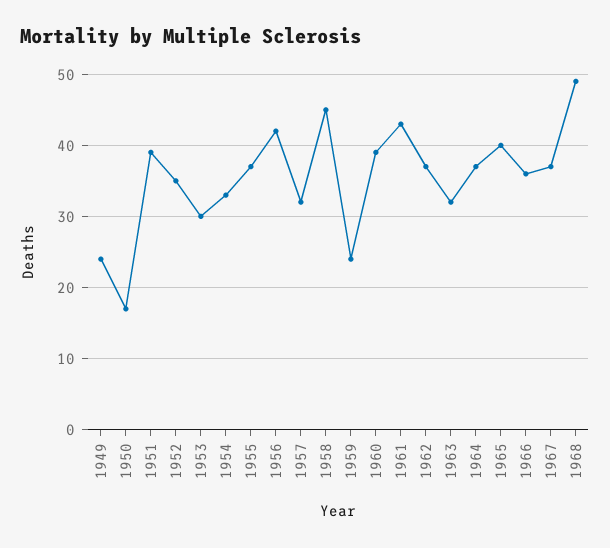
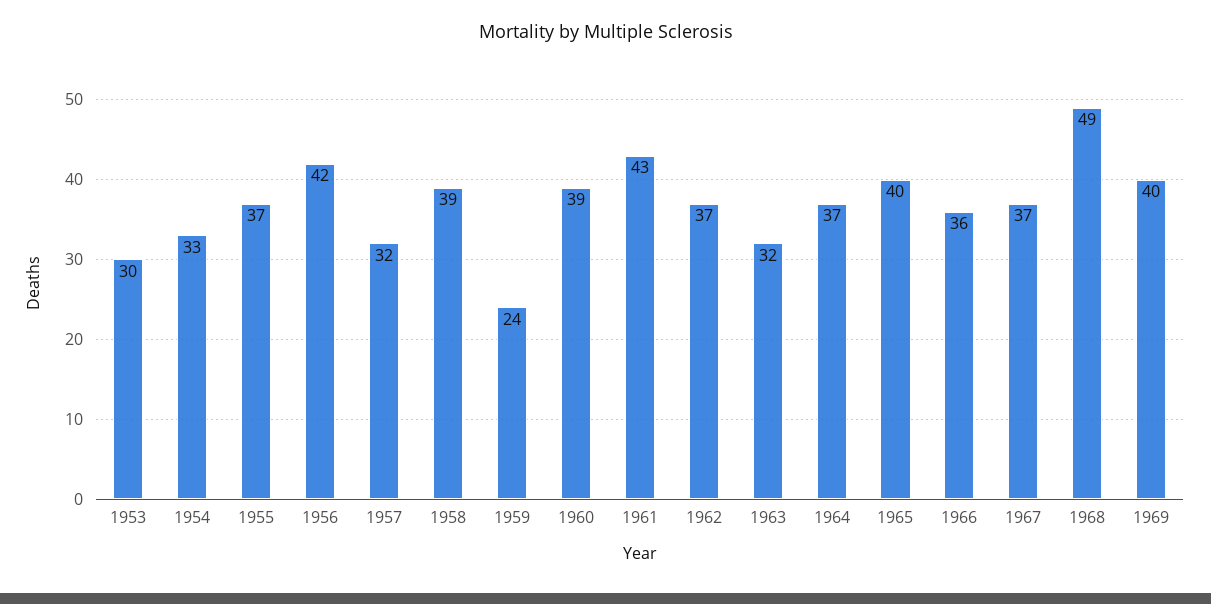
1949: 24 -> none
1950: 17 -> none
1951: 39 -> none
1952: 35 -> none
1958: 45 -> 39
1969: none -> 40

